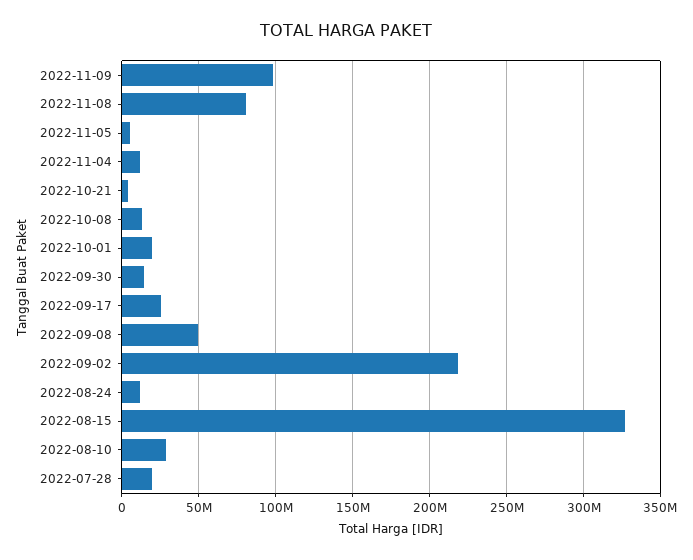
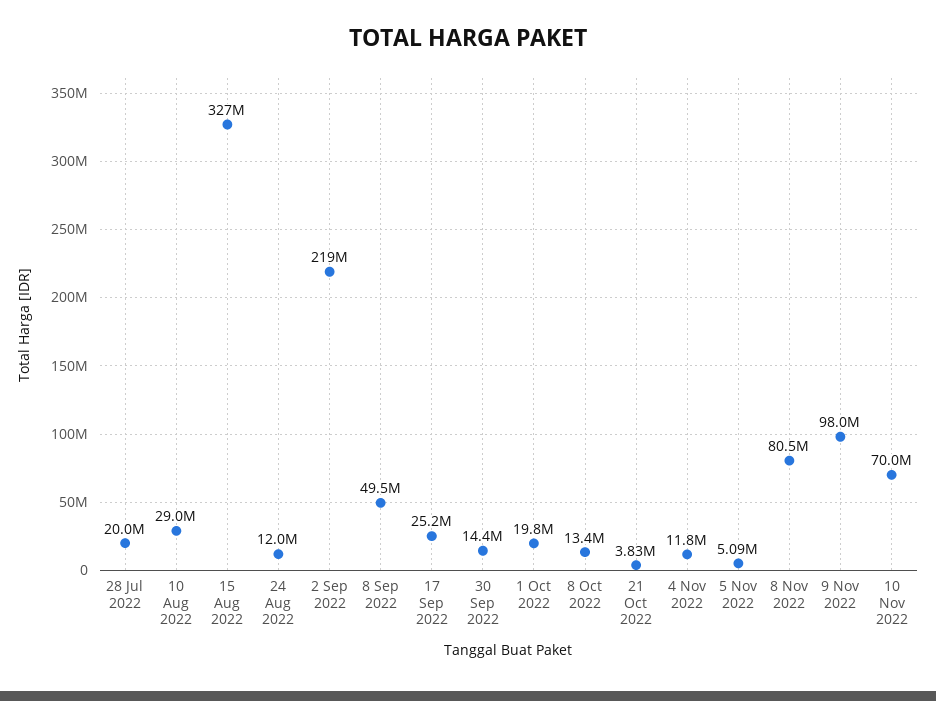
10 Nov 2022: none -> 70000000

